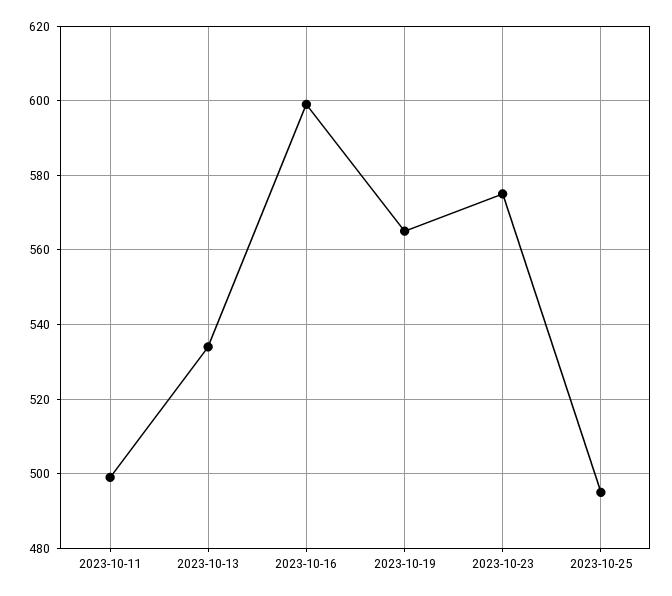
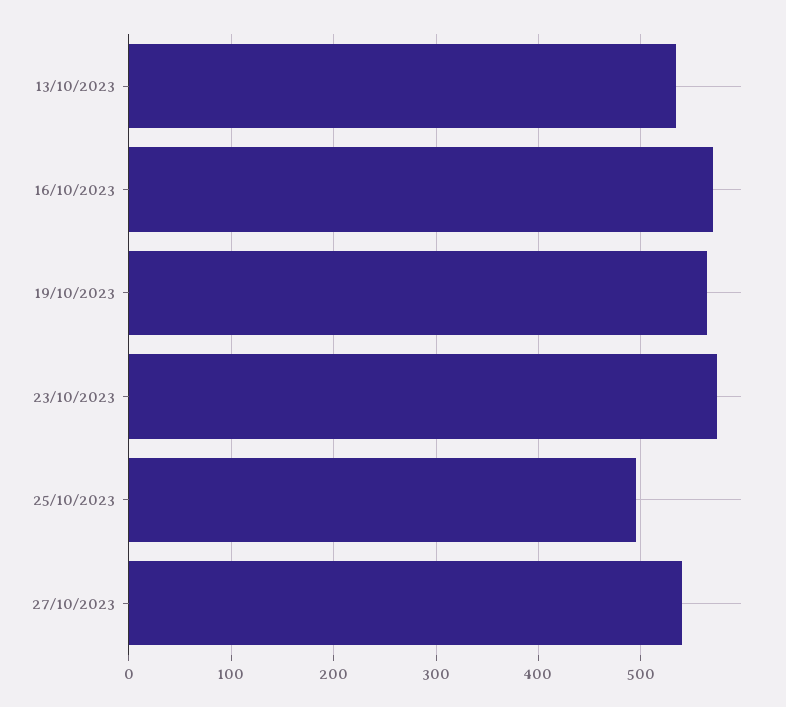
2023-10-11: 500 -> none
2023-10-16: 600 -> 570
27/10/2023: none -> 540

